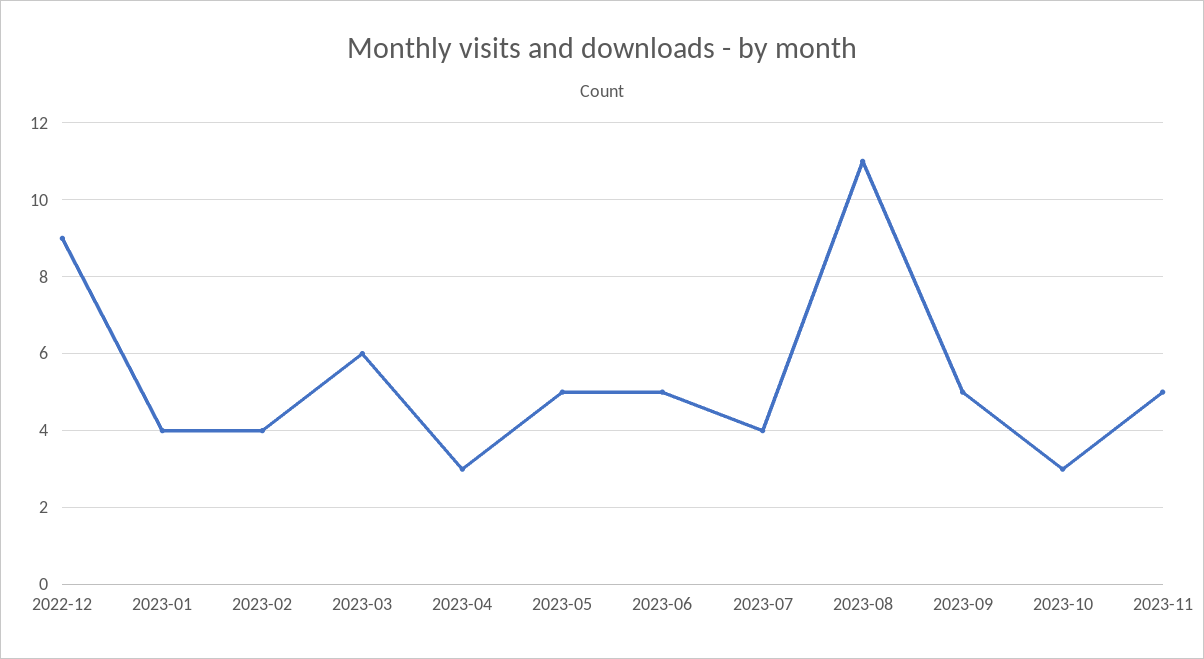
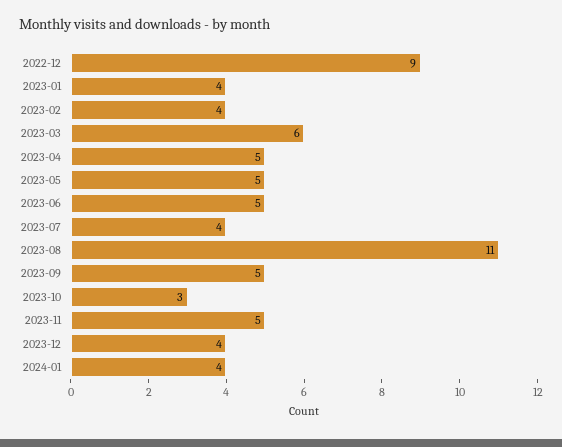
2023-04: 3 -> 5
2023-12: none -> 4
2024-01: none -> 4

